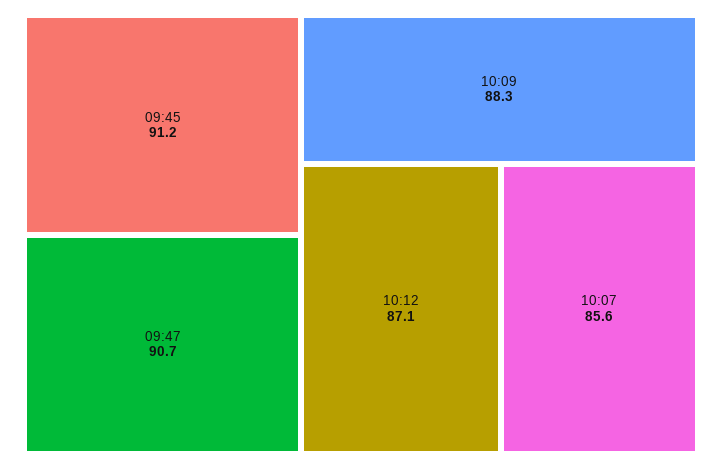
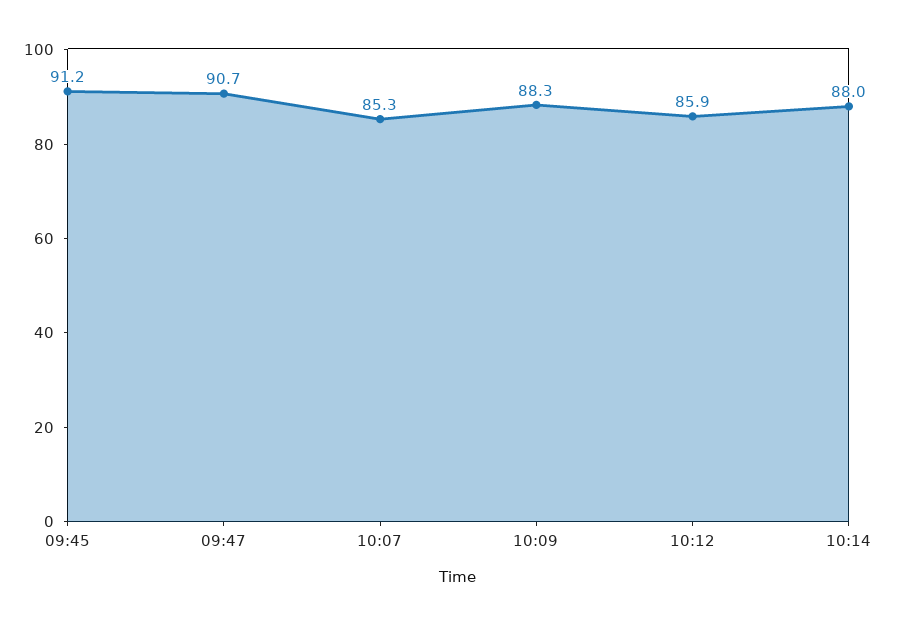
10:12: 87.1 -> 85.9
10:07: 85.6 -> 85.3
10:14: none -> 88

